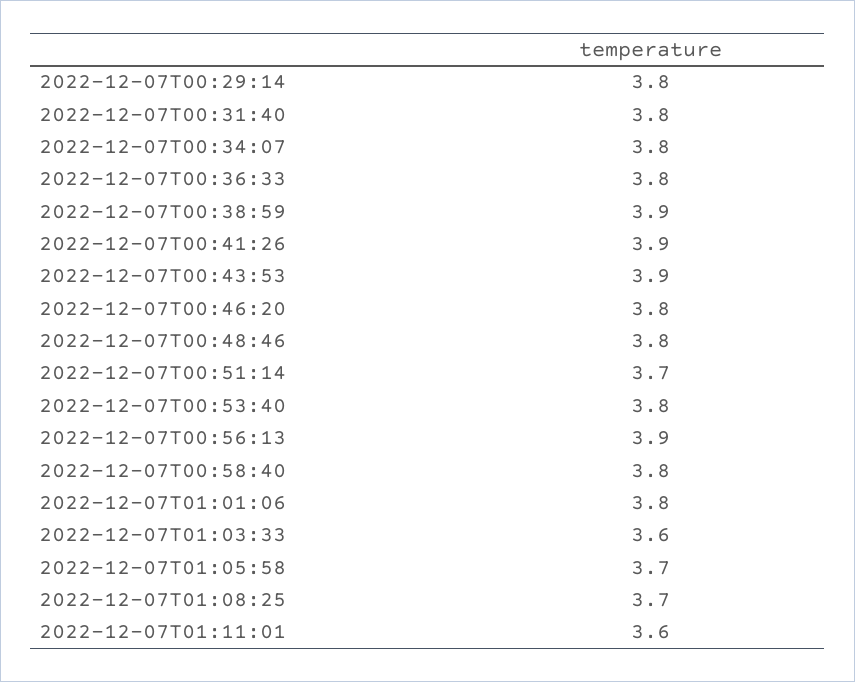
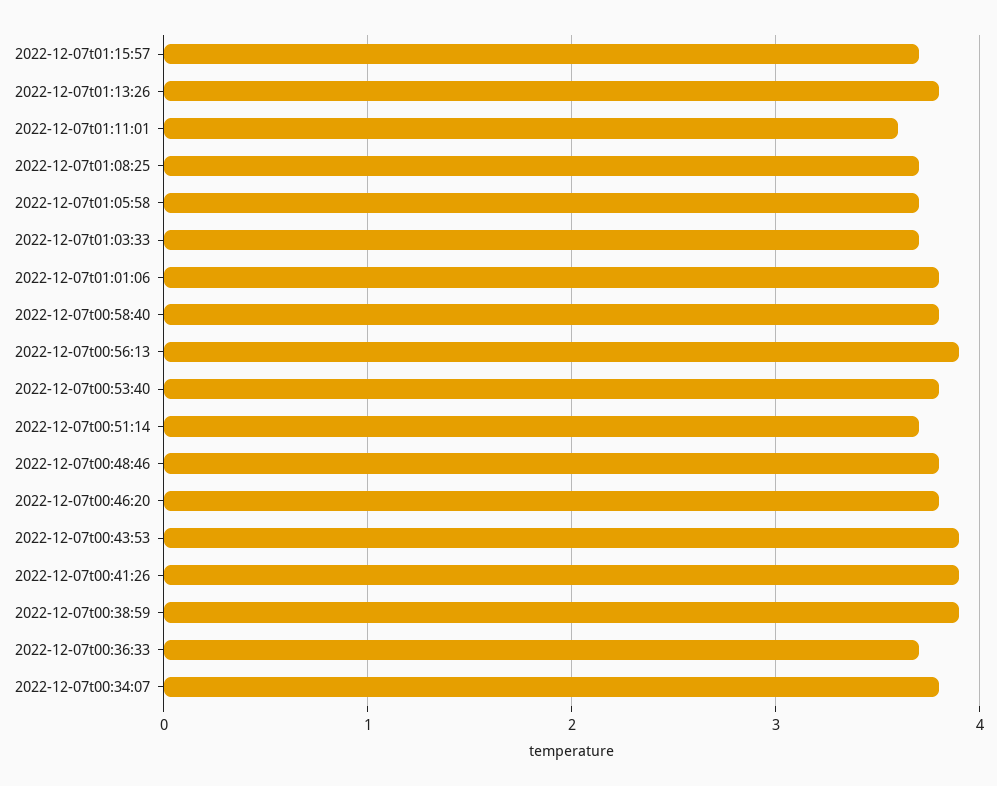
2022-12-07T00:29:14: 3.8 -> none
2022-12-07T00:31:40: 3.8 -> none
2022-12-07T00:36:33: 3.8 -> 3.7
2022-12-07T01:03:33: 3.6 -> 3.7
2022-12-07t01:15:57: none -> 3.7
2022-12-07t01:13:26: none -> 3.8

